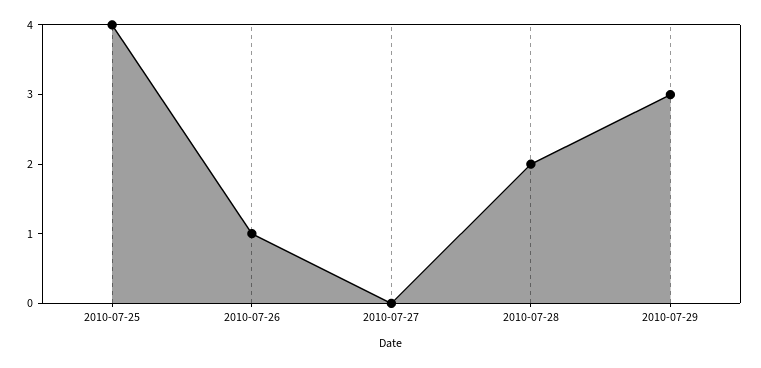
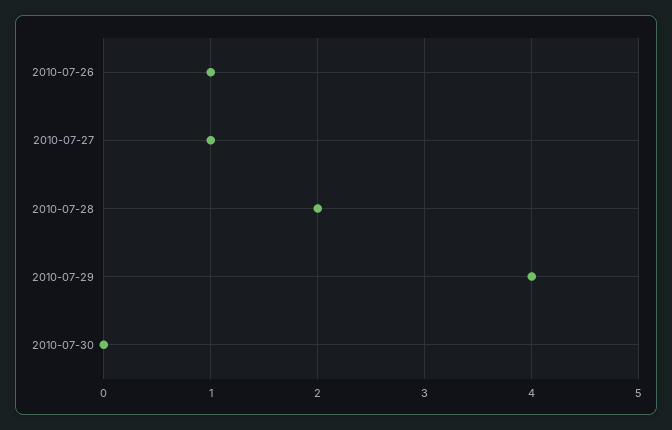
2010-07-25: 4 -> none
2010-07-27: 0 -> 1
2010-07-29: 3 -> 4
2010-07-30: none -> 0

